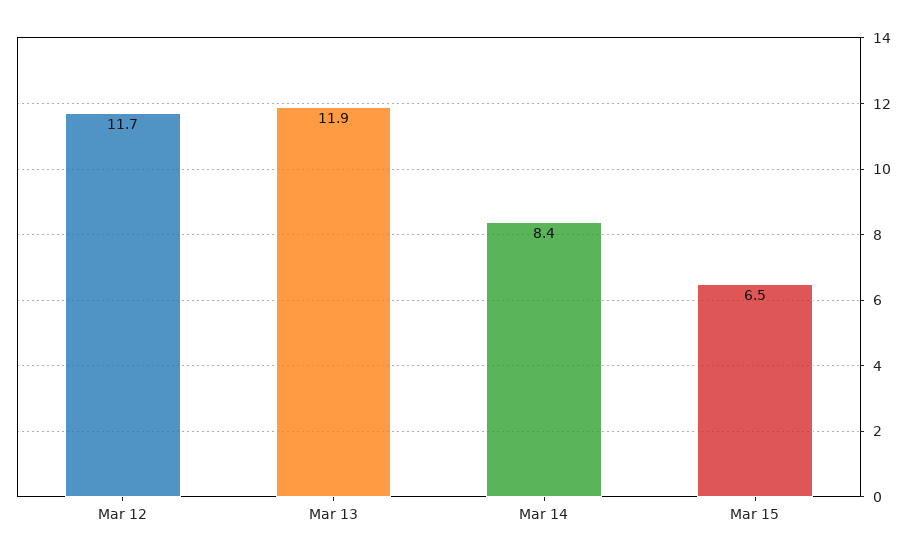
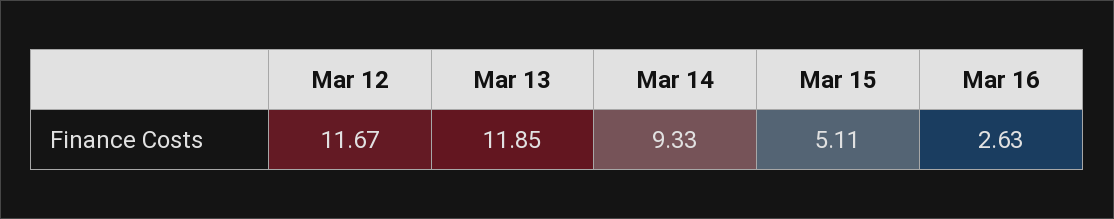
Mar 14: 8.4 -> 9.33
Mar 15: 6.5 -> 5.11
Mar 16: none -> 2.63

